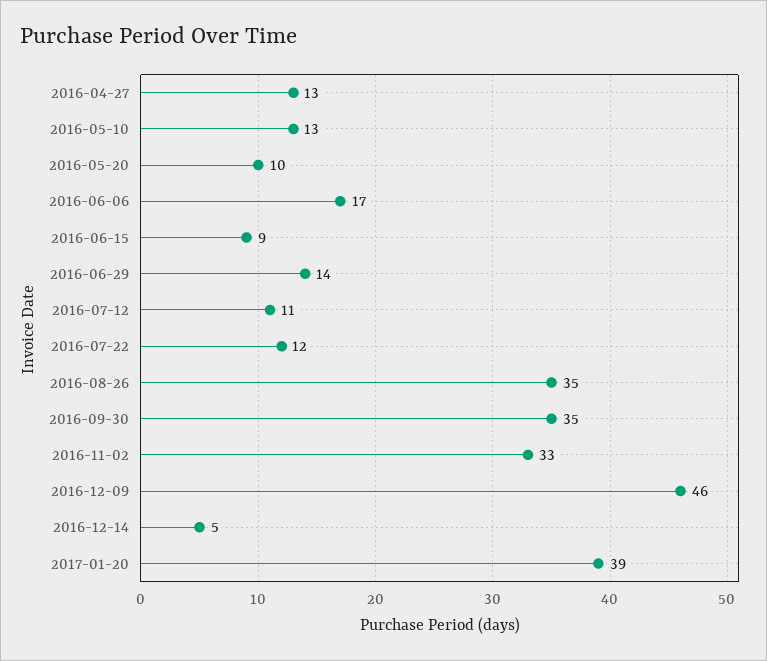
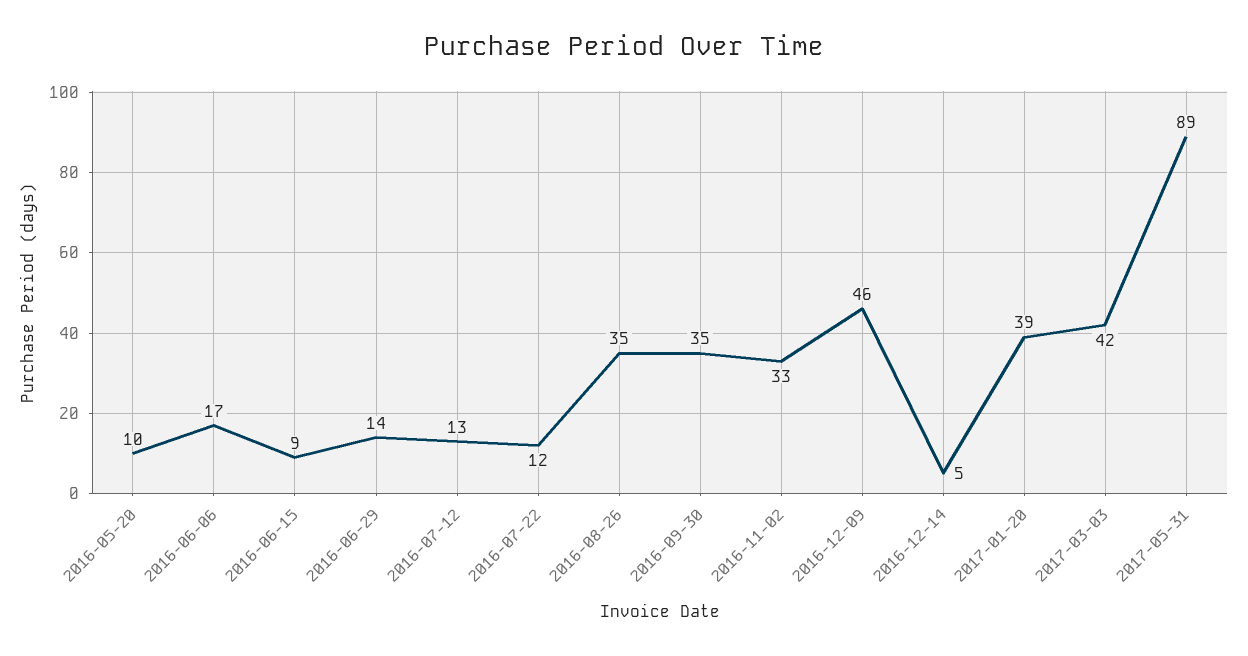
2016-04-27: 13 -> none
2016-05-10: 13 -> none
2016-07-12: 11 -> 13
2017-03-03: none -> 42
2017-05-31: none -> 89

